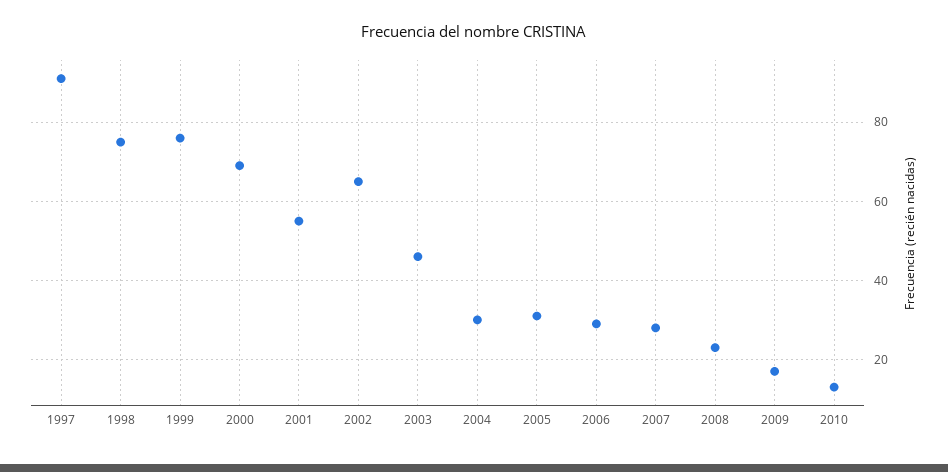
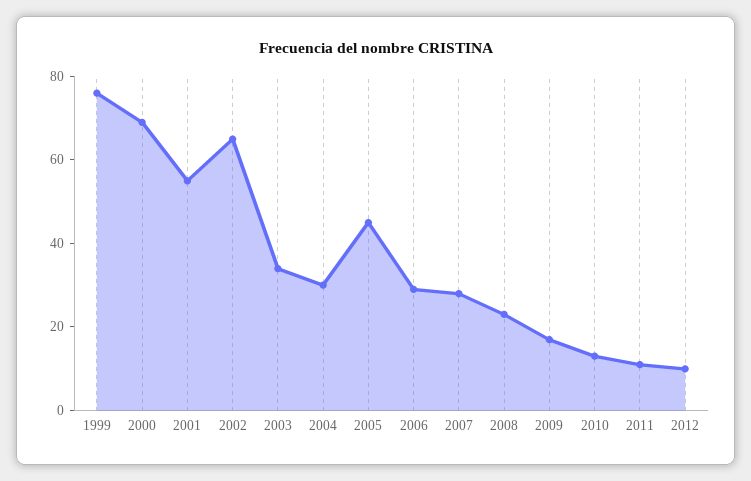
1997: 90 -> none
1998: 75 -> none
2003: 45 -> 35
2005: 30 -> 45
2011: none -> 10
2012: none -> 10

